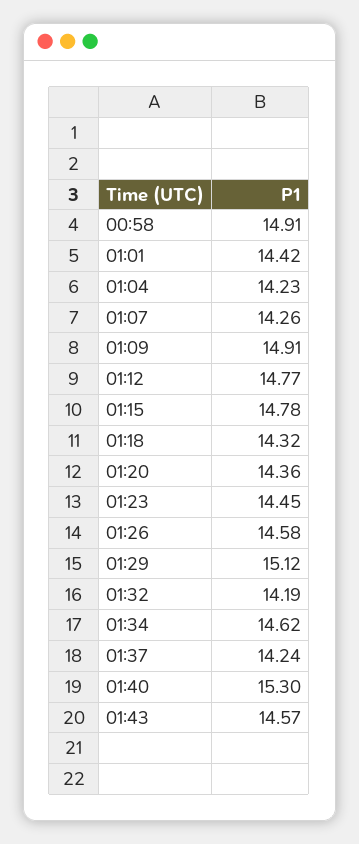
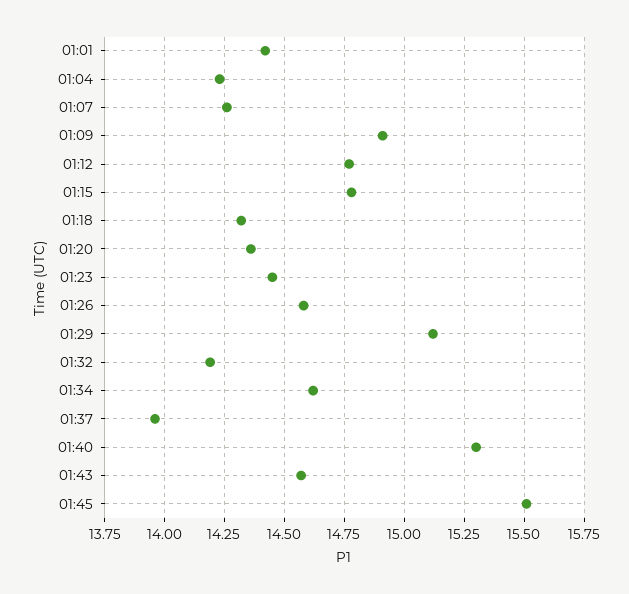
00:58: 14.91 -> none
01:37: 14.24 -> 13.95
01:45: none -> 15.5

